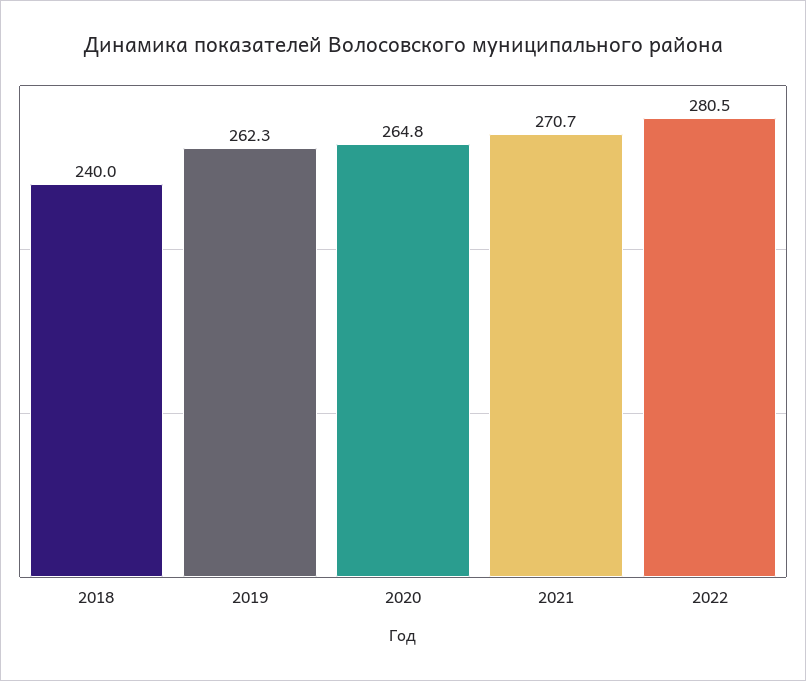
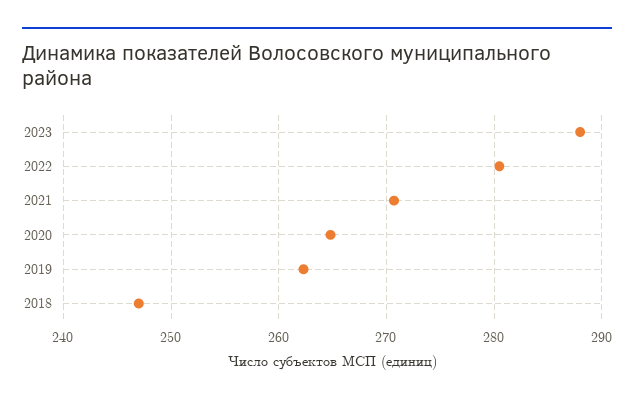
2018: 240 -> 247
2023: none -> 288

